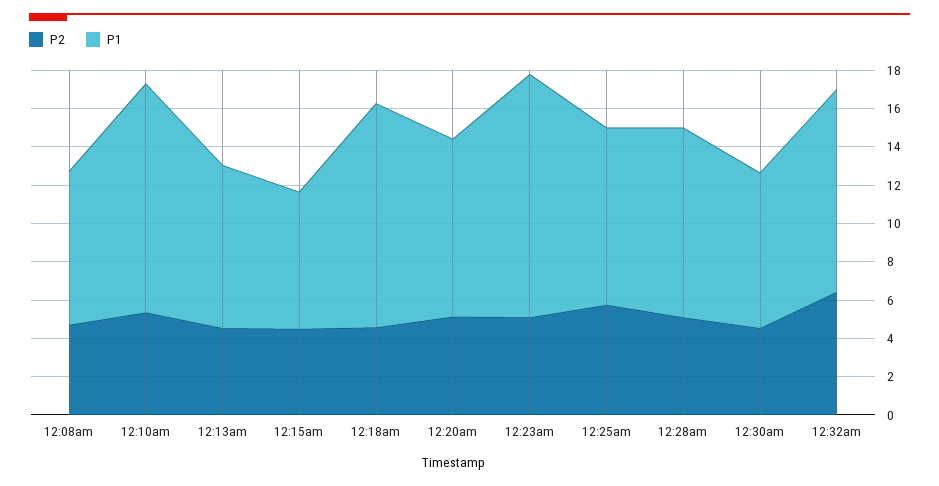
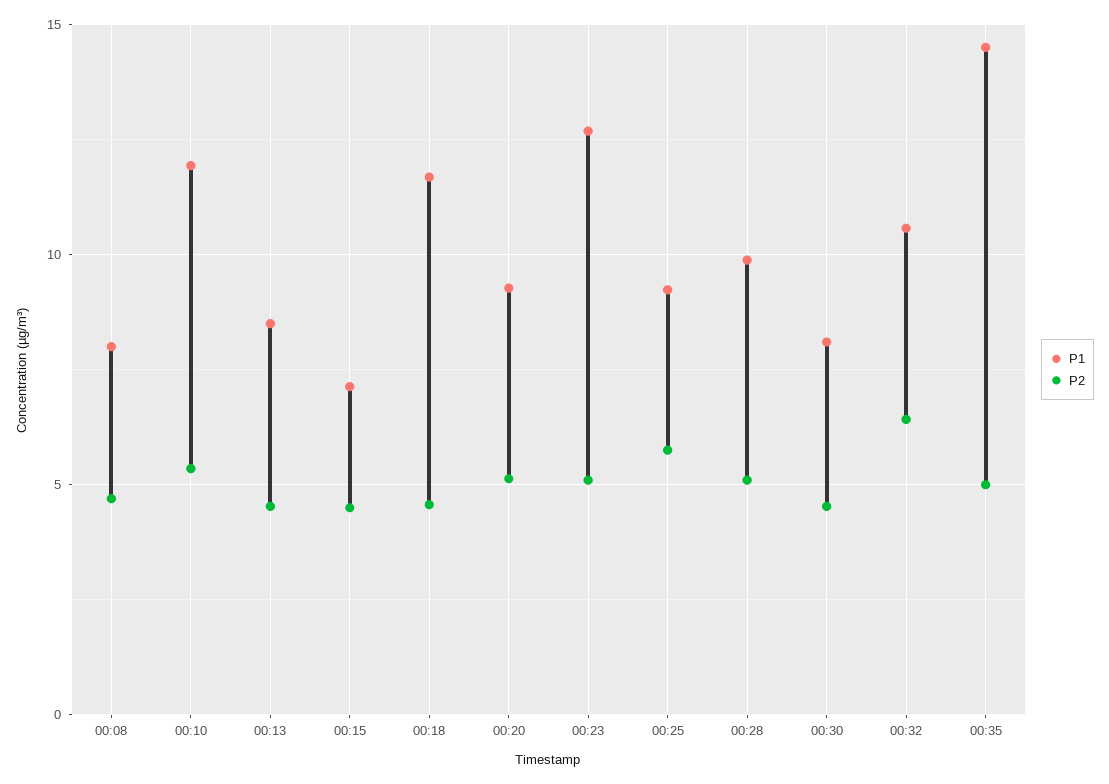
P1, 00:35: none -> 14.5
P2, 00:35: none -> 5

